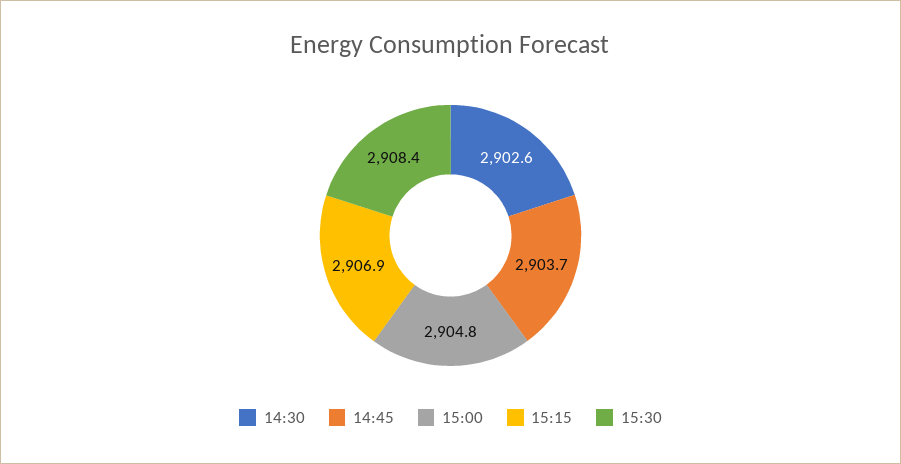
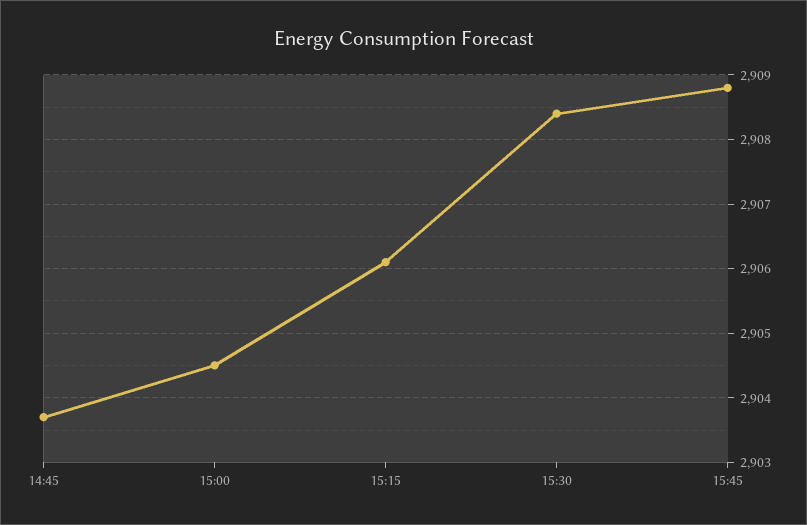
14:30: 2902.6 -> none
15:00: 2904.8 -> 2904.5
15:15: 2906.9 -> 2906.1
15:45: none -> 2908.8

